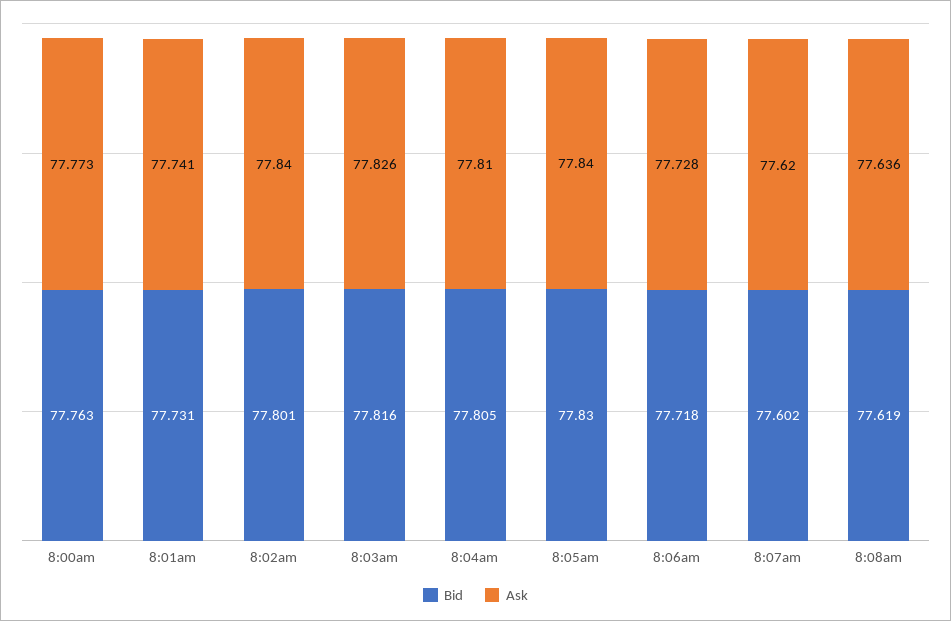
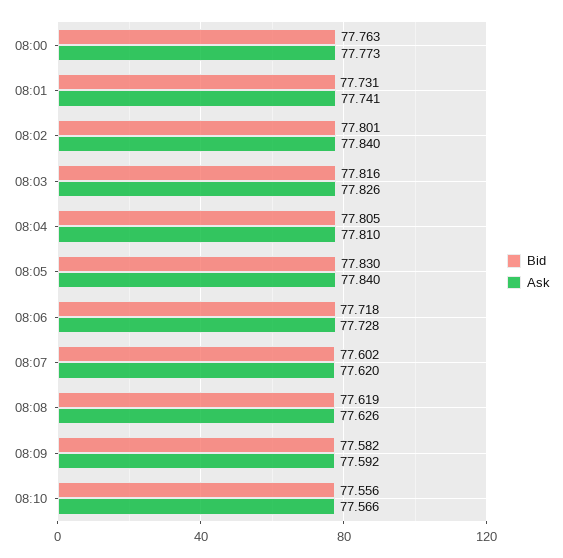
Ask, 8:08am: 77.636 -> 77.626
Bid, 08:09: none -> 77.582
Ask, 08:09: none -> 77.592
Bid, 08:10: none -> 77.556
Ask, 08:10: none -> 77.566

